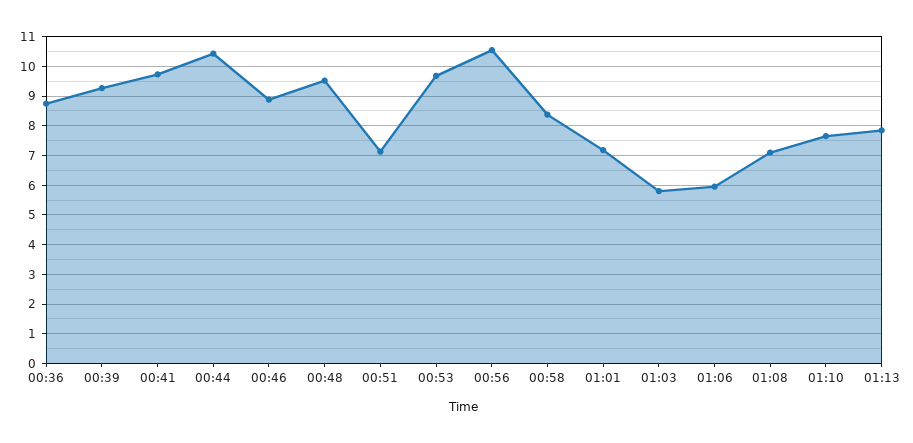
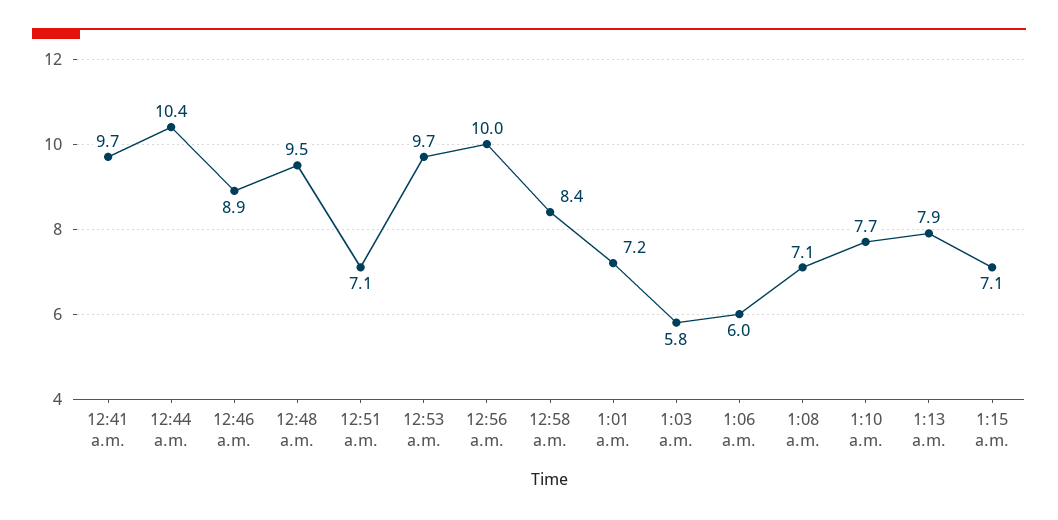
00:36: 8.75 -> none
00:39: 9.25 -> none
00:56: 10.5 -> 10
1:15 a.m.: none -> 7.1

